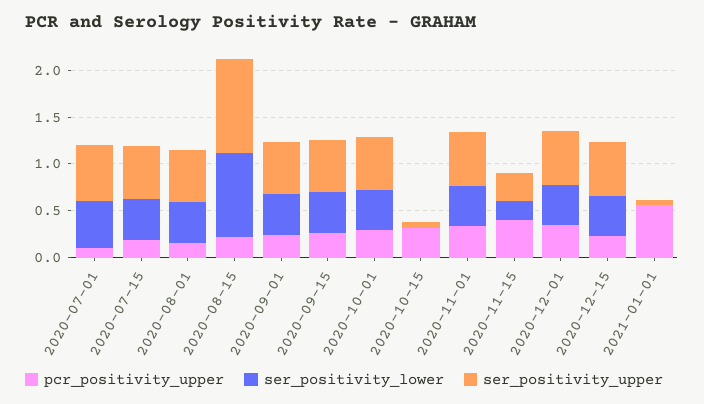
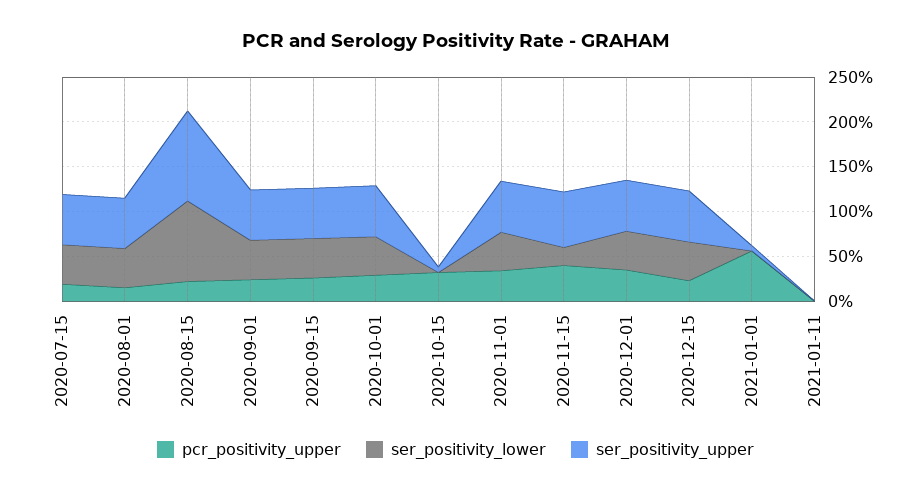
pcr_positivity_upper, 2020-07-01: 0.1 -> none
ser_positivity_lower, 2020-07-01: 0.5 -> none
ser_positivity_upper, 2020-07-01: 0.6 -> none
ser_positivity_upper, 2020-11-15: 0.3 -> 0.6
pcr_positivity_upper, 2021-01-11: none -> 0
ser_positivity_lower, 2021-01-11: none -> 0
ser_positivity_upper, 2021-01-11: none -> 0

